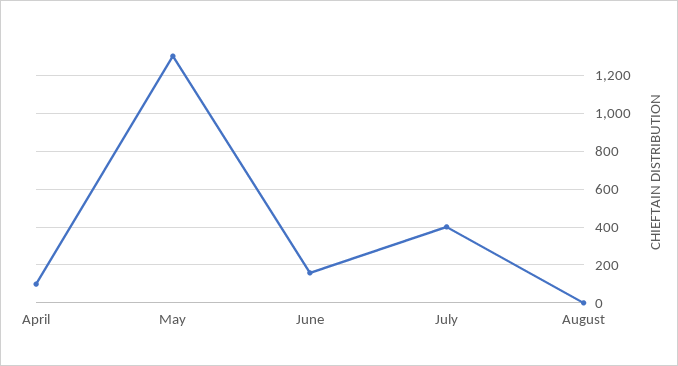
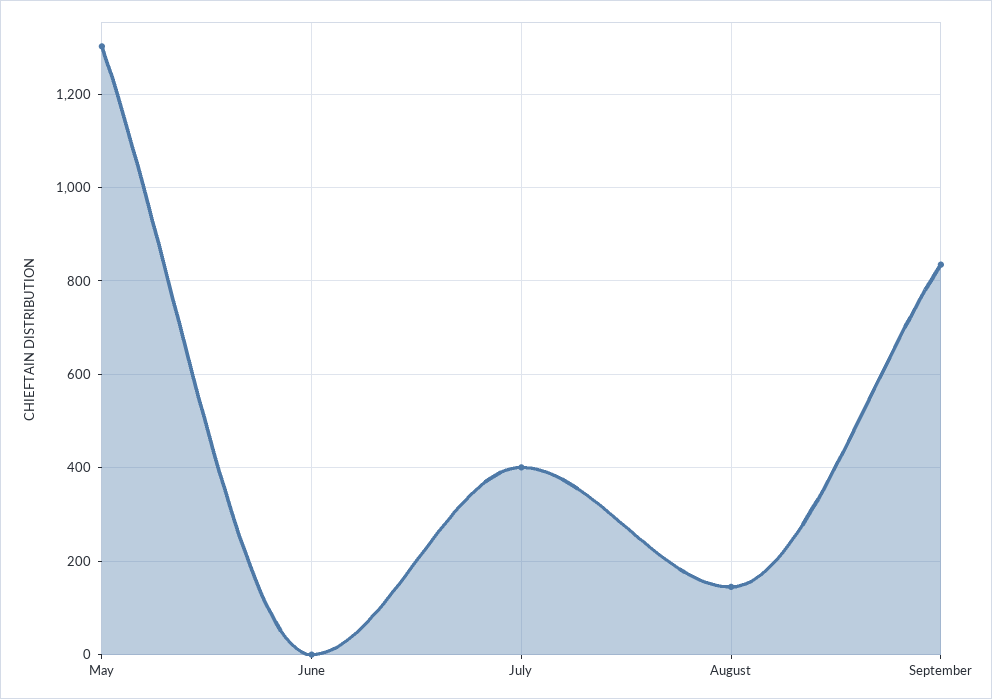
April: 100 -> none
June: 150 -> 0
August: 0 -> 140
September: none -> 840

